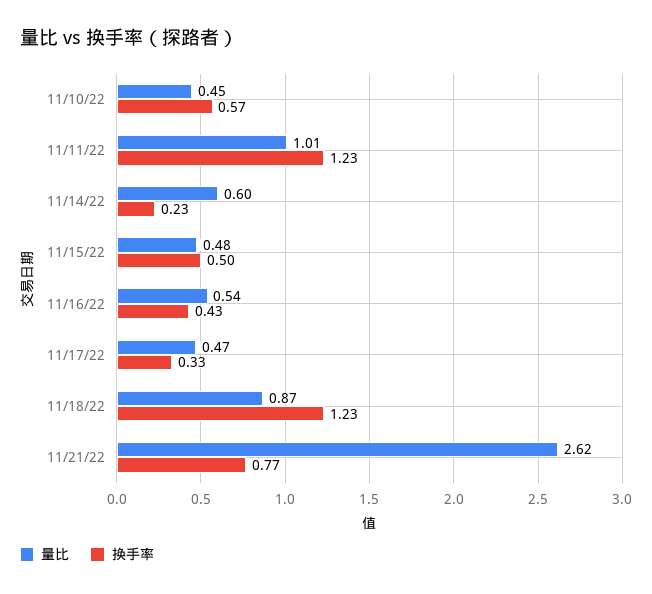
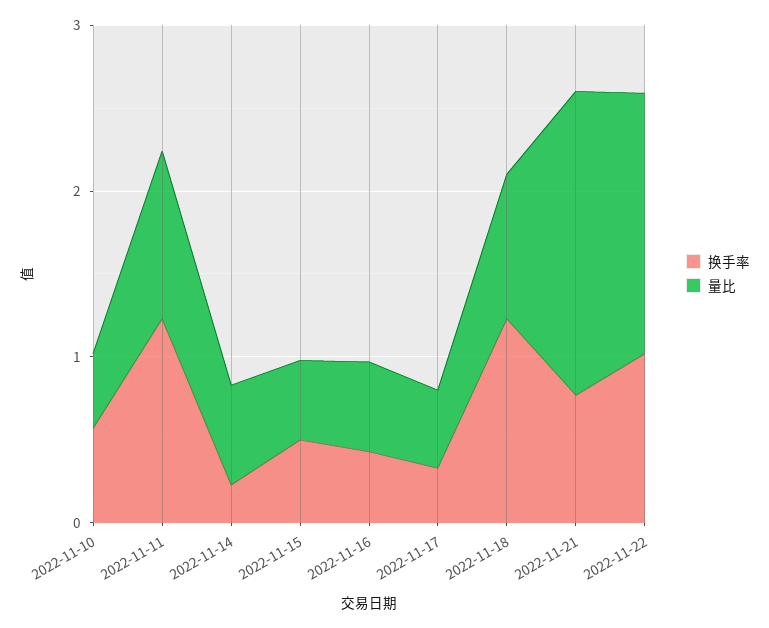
量比, 11/21/22: 2.62 -> 1.8
换手率, 2022-11-22: none -> 1
量比, 2022-11-22: none -> 1.6

